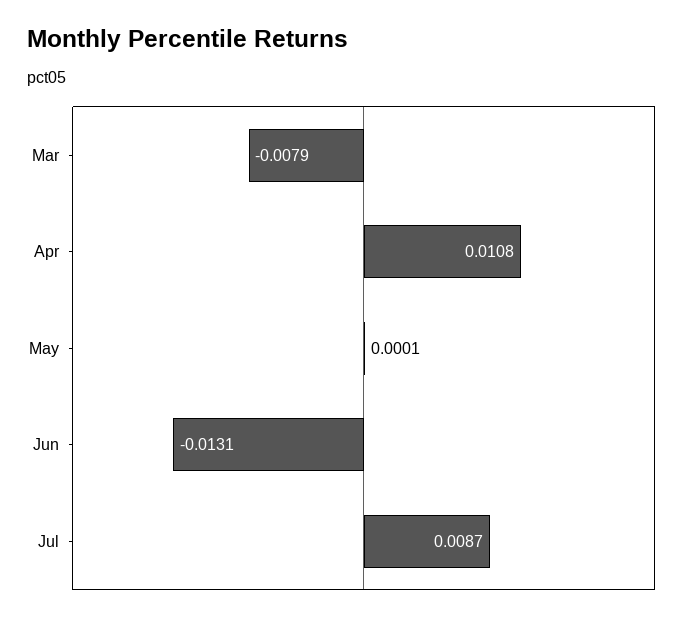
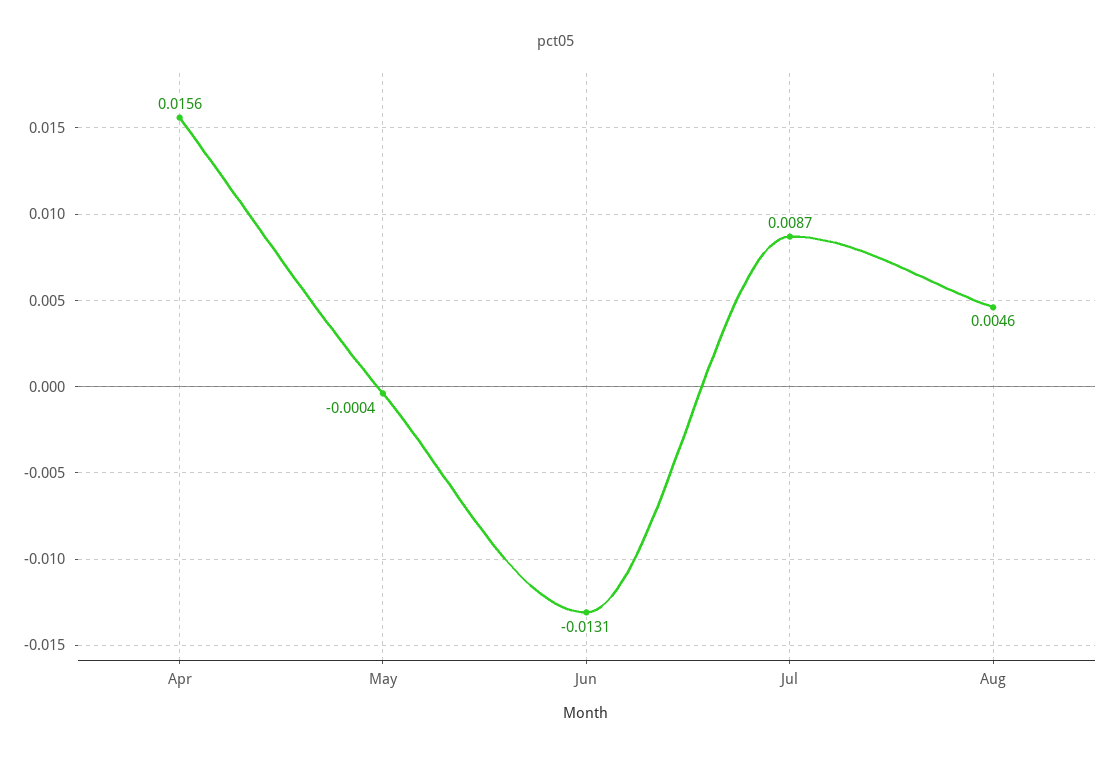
Mar: -0.0079 -> none
Apr: 0.0108 -> 0.0156
May: 0.0001 -> -0.0004
Aug: none -> 0.0046

